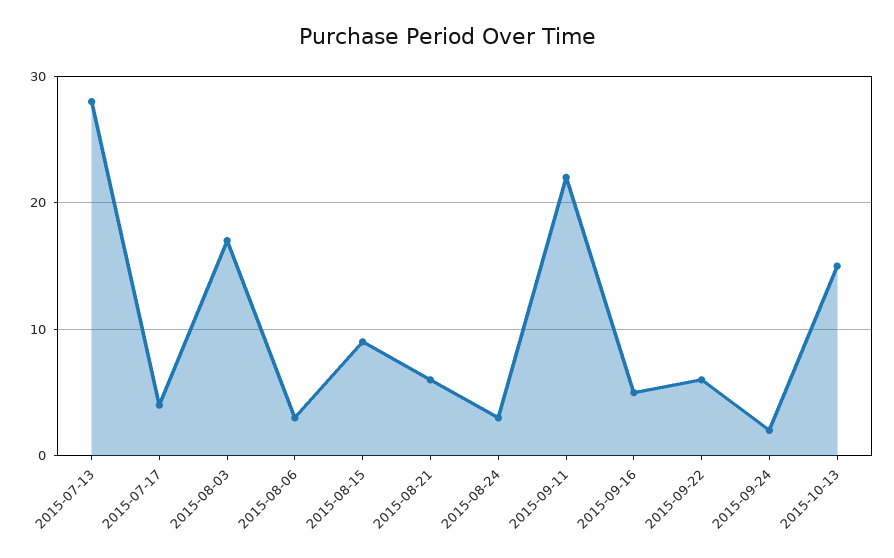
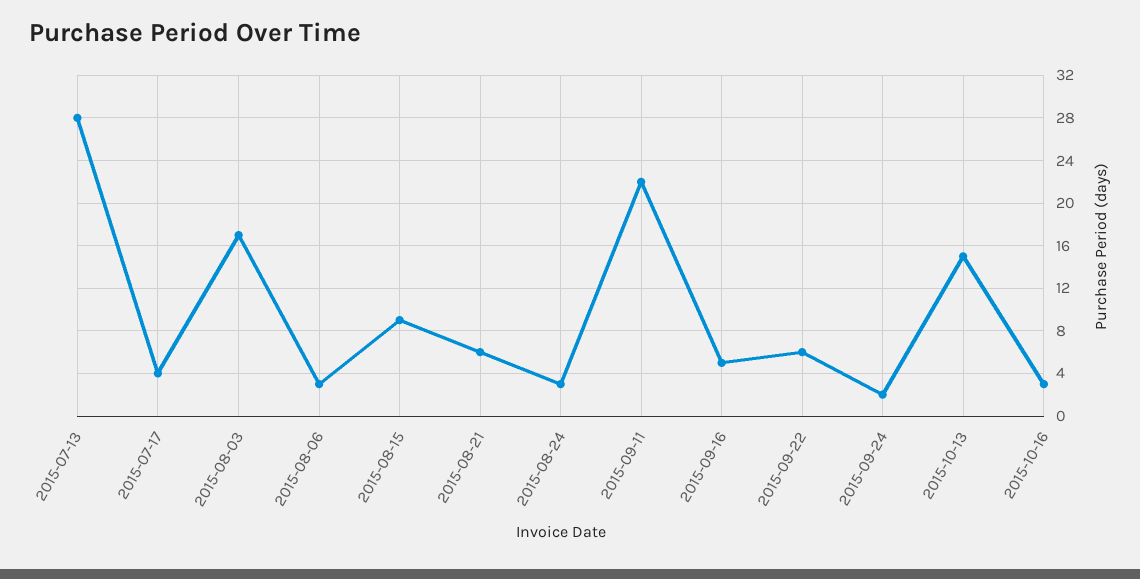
2015-10-16: none -> 3

